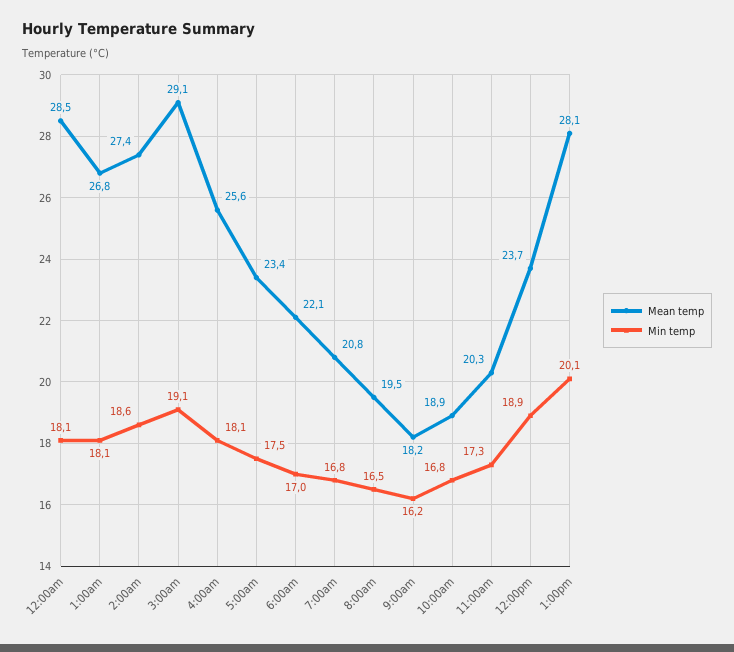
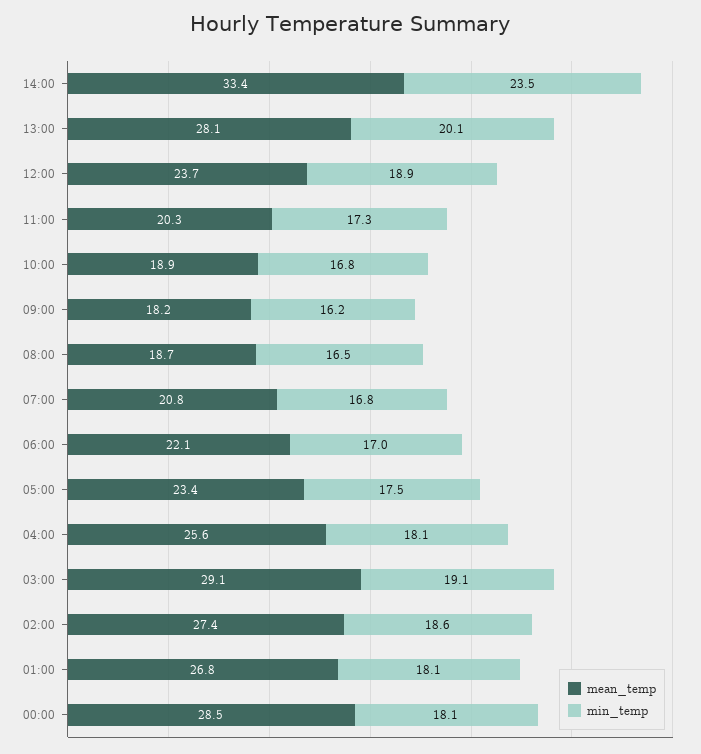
Mean temp, 8:00am: 19.5 -> 18.7
Mean temp, 14:00: none -> 33.4
Min temp, 14:00: none -> 23.5

